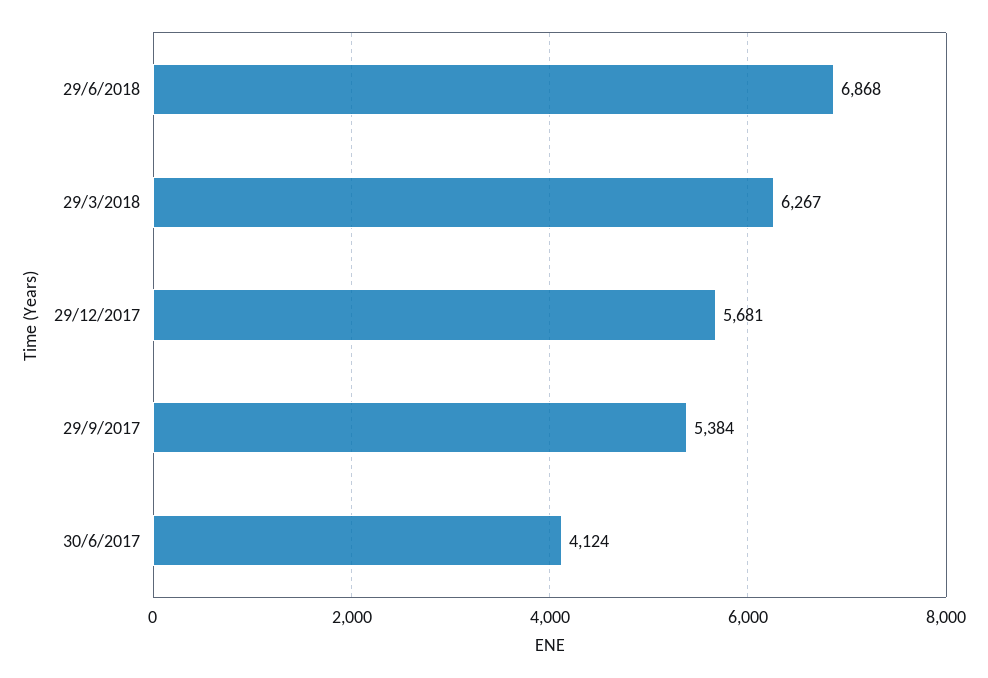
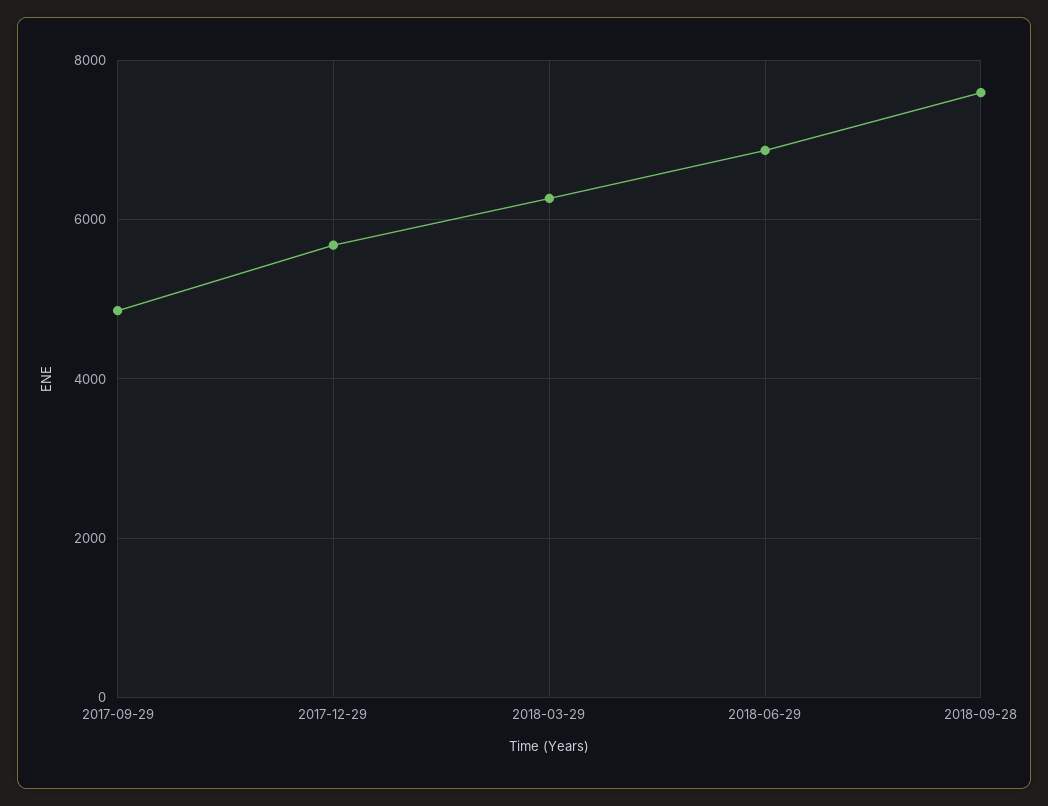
29/9/2017: 5384 -> 4800
30/6/2017: 4124 -> none
2018-09-28: none -> 7600

